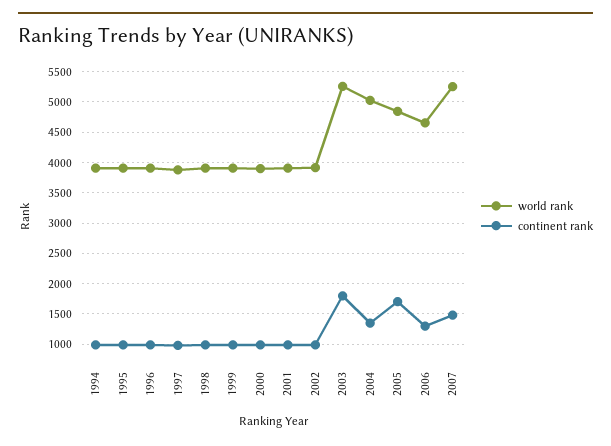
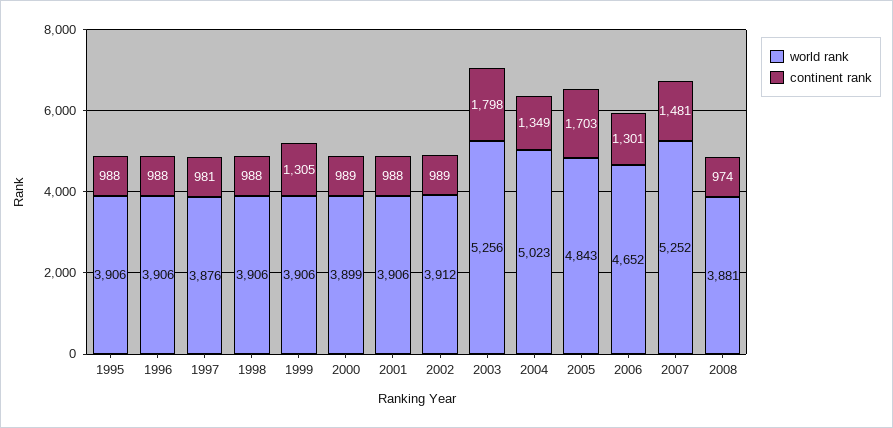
world rank, 1994: 3900 -> none
continent rank, 1994: 1000 -> none
continent rank, 1999: 1000 -> 1305
world rank, 2008: none -> 3881
continent rank, 2008: none -> 974

